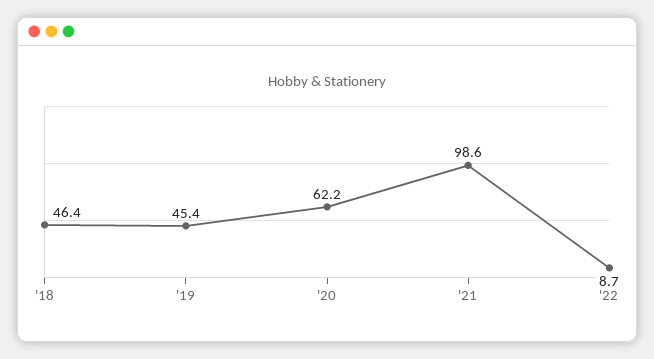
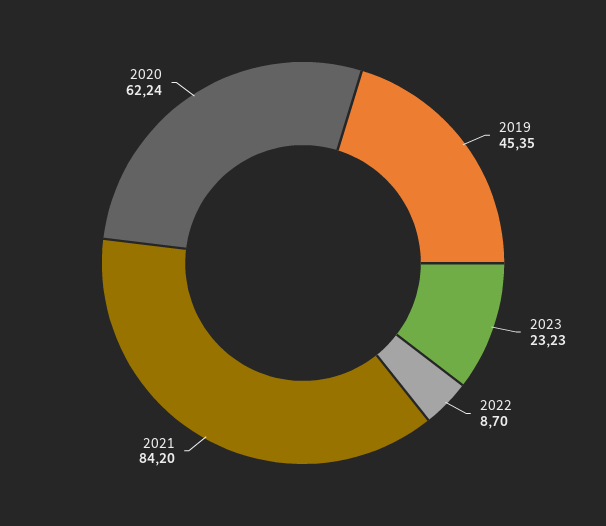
'18: 46.4 -> none
'21: 98.6 -> 84.2
2023: none -> 23.23

